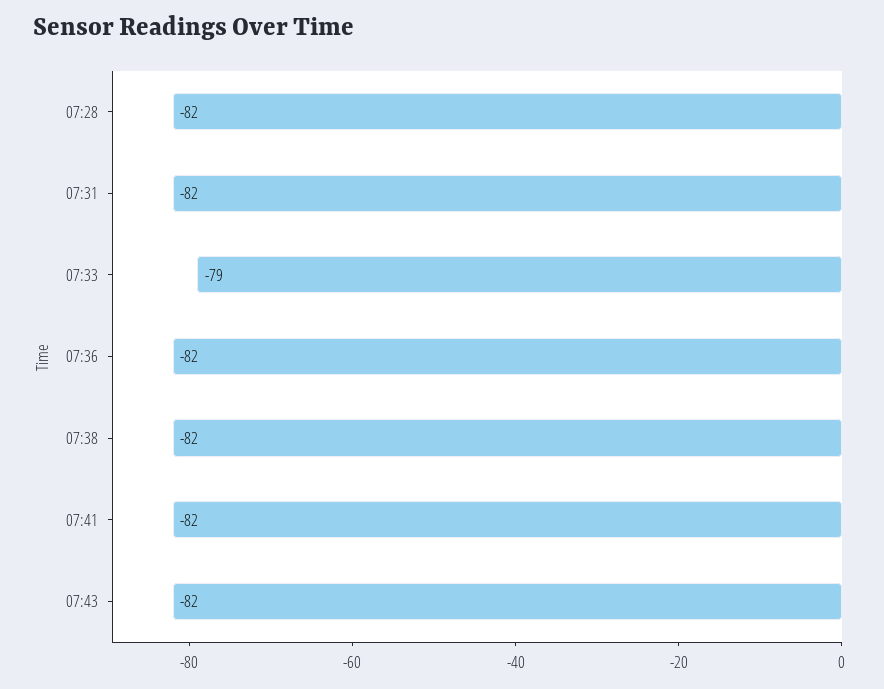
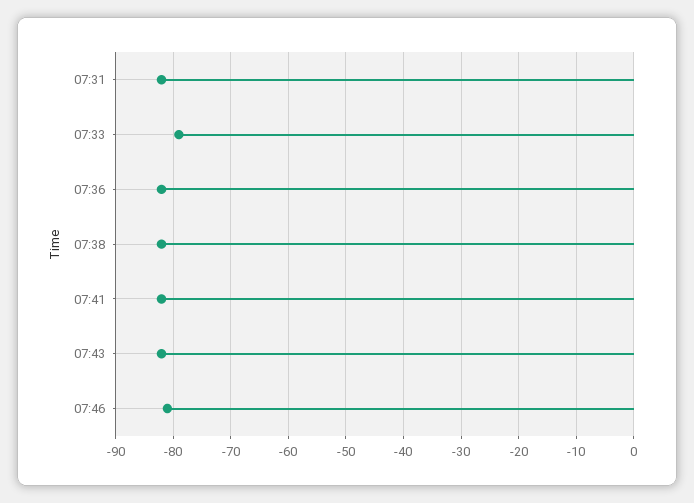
07:28: -82 -> none
07:46: none -> -80

